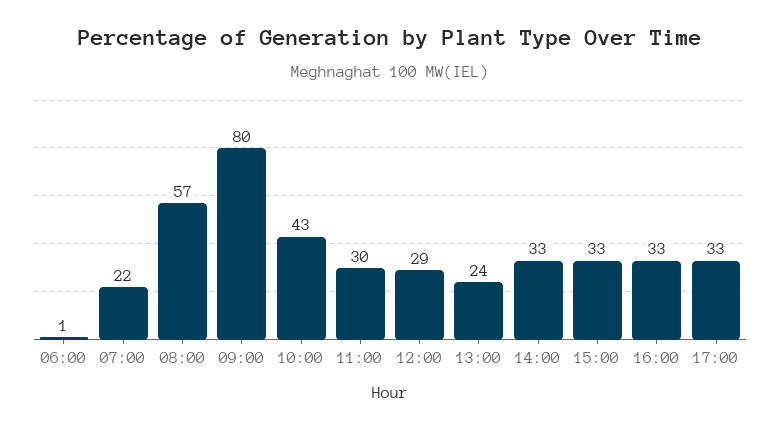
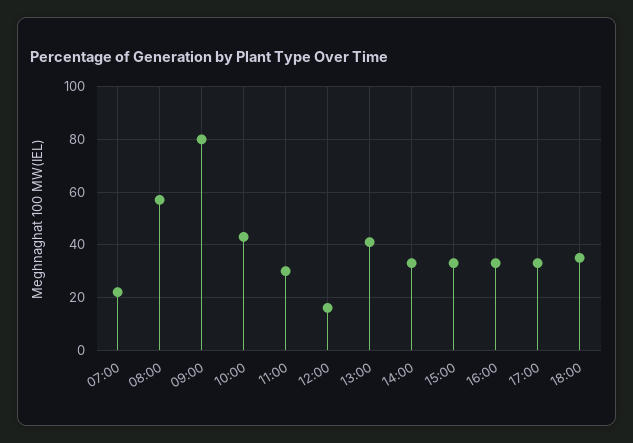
06:00: 1 -> none
12:00: 29 -> 15
13:00: 24 -> 40
18:00: none -> 35

